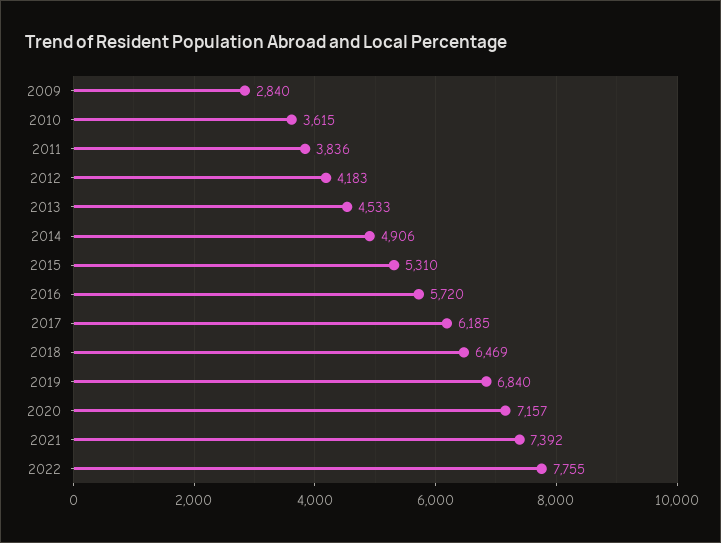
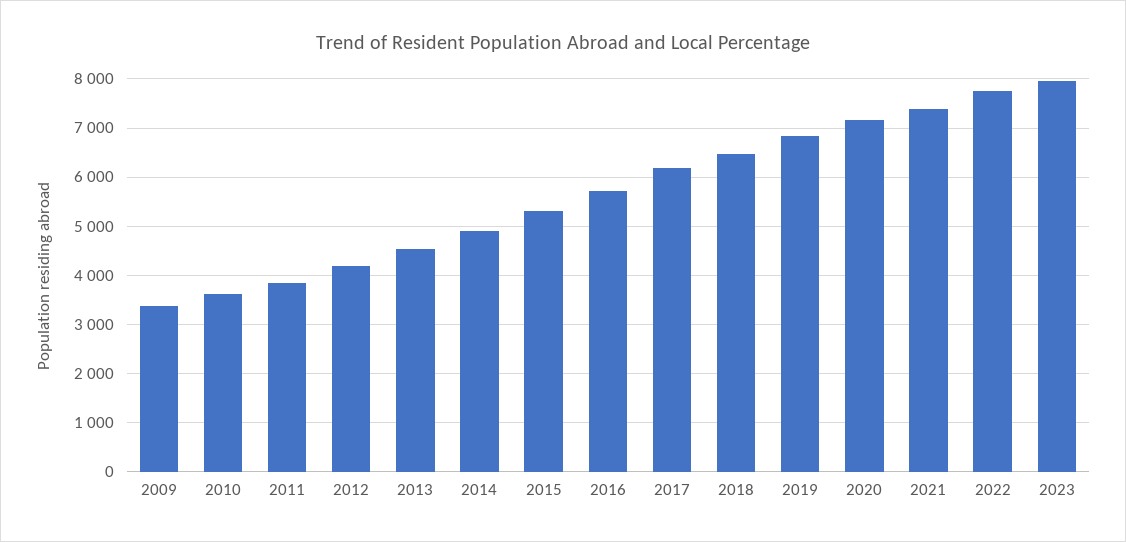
2009: 2840 -> 3400
2023: none -> 8000

